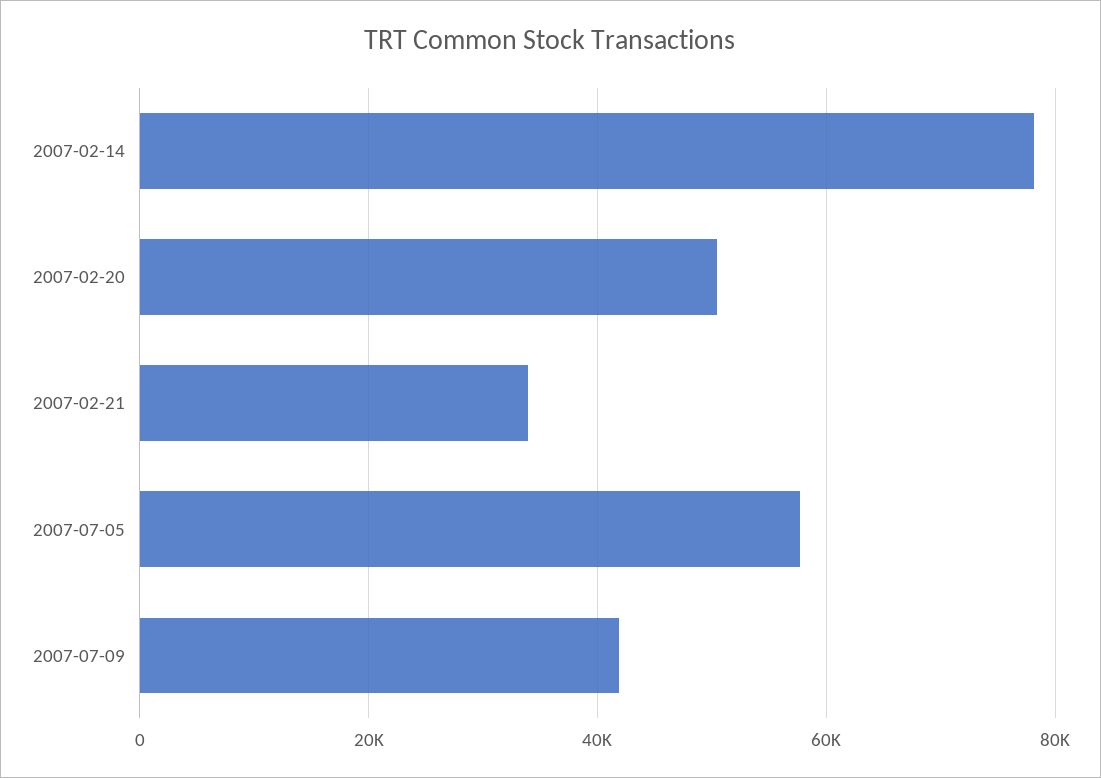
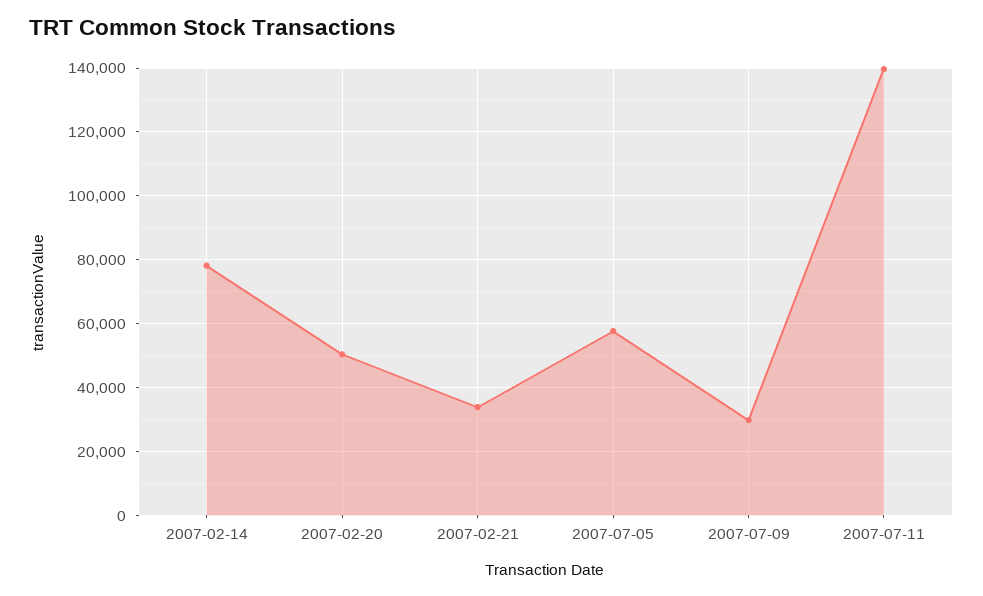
2007-07-09: 42000 -> 30000
2007-07-11: none -> 140000

